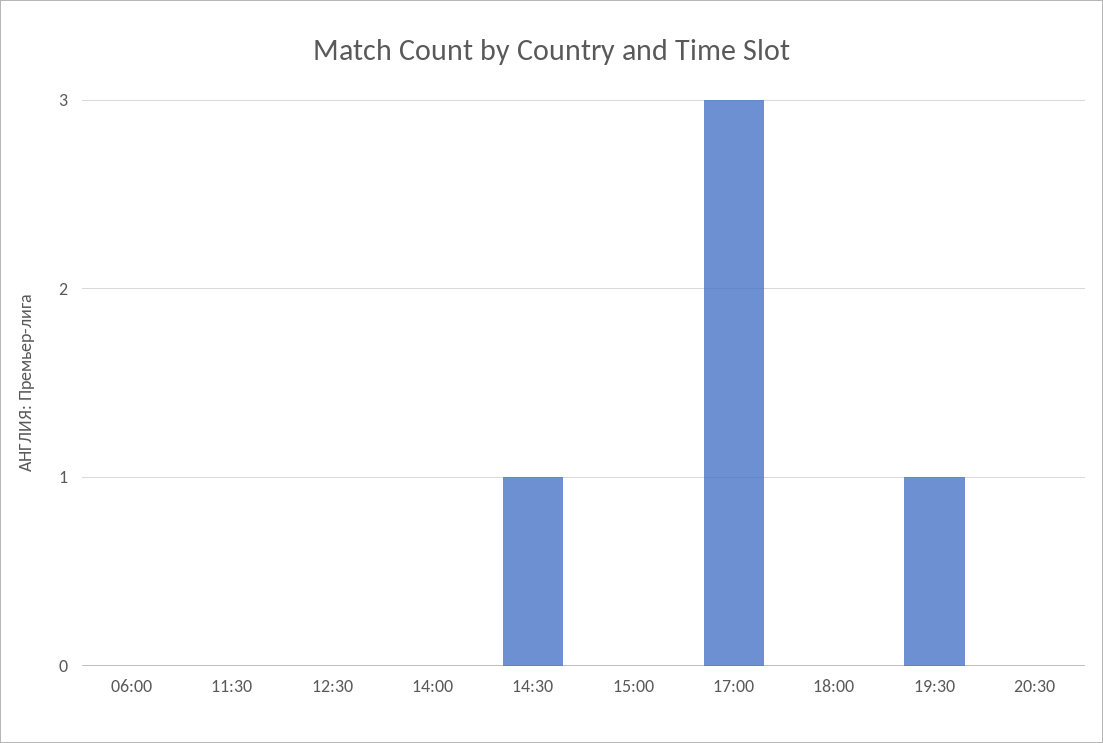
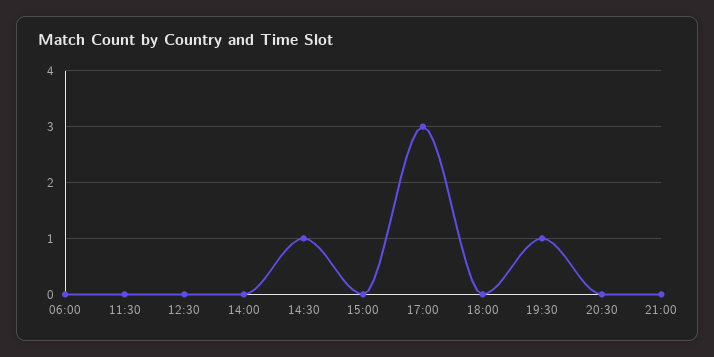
21:00: none -> 0

